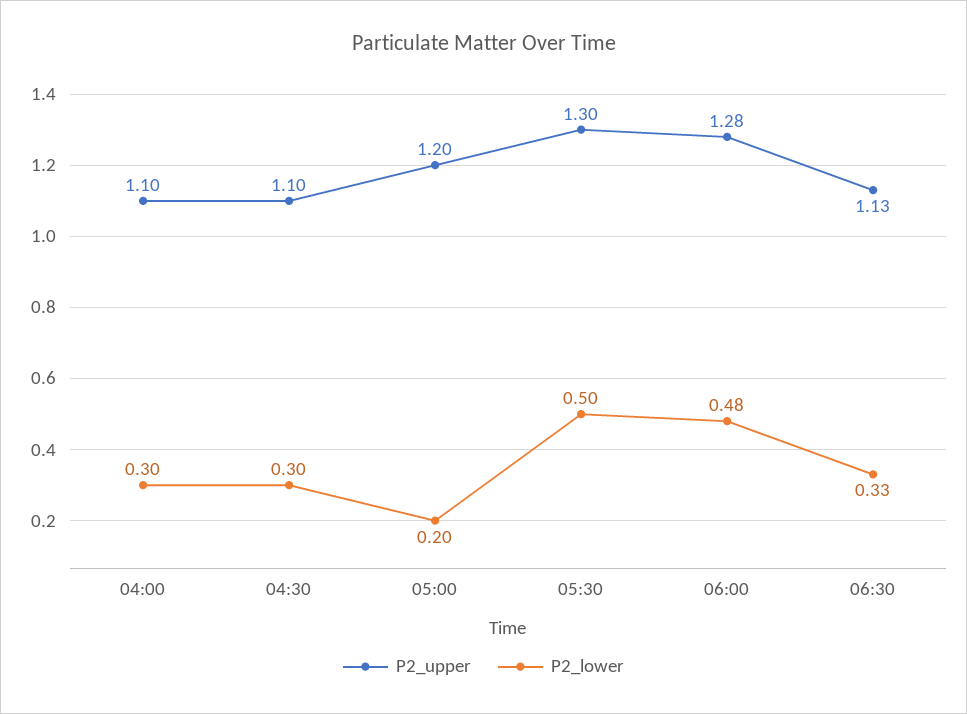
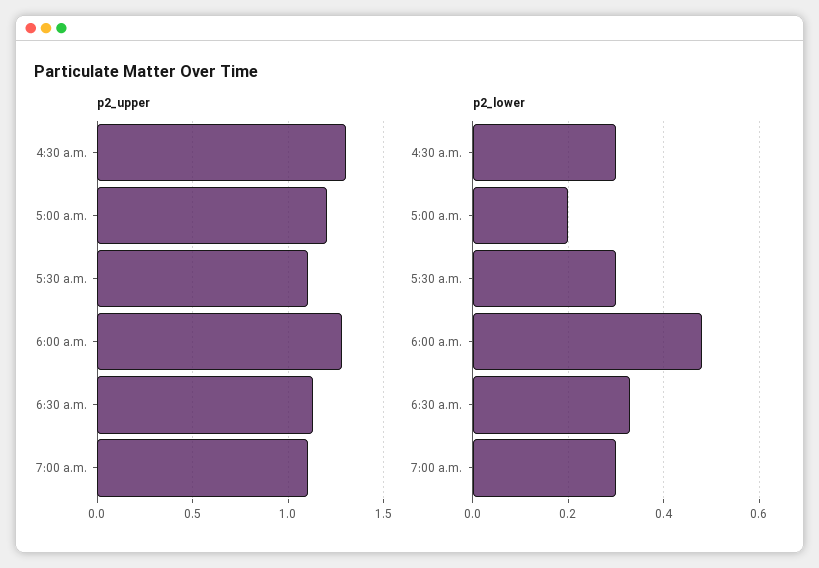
P2_upper, 04:00: 1.1 -> none
P2_lower, 04:00: 0.3 -> none
P2_upper, 04:30: 1.1 -> 1.3
P2_upper, 05:30: 1.3 -> 1.1
P2_lower, 05:30: 0.5 -> 0.3
P2_upper, 7:00 a.m.: none -> 1.1
P2_lower, 7:00 a.m.: none -> 0.3

